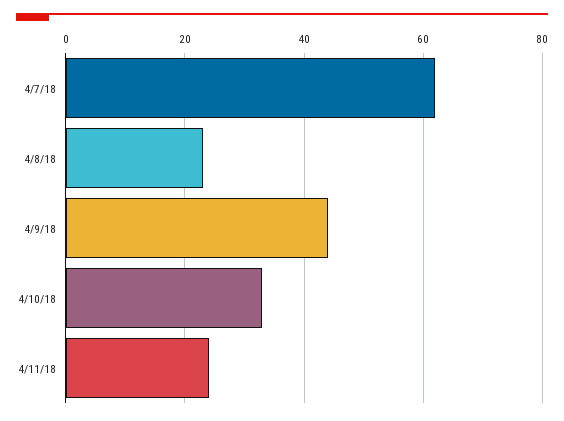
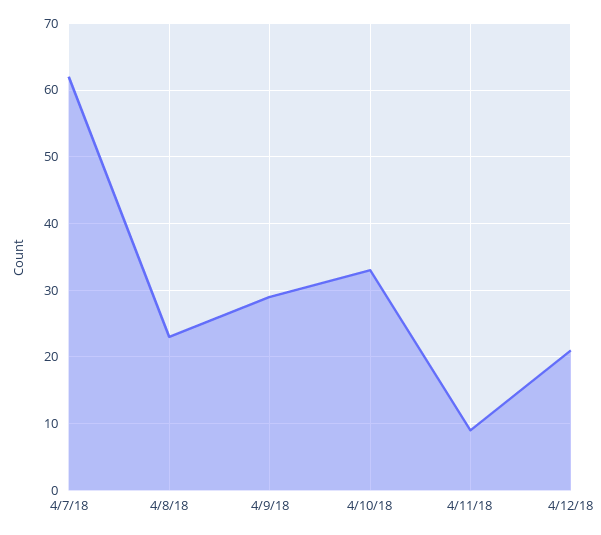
4/9/18: 45 -> 29
4/11/18: 25 -> 9
4/12/18: none -> 21

